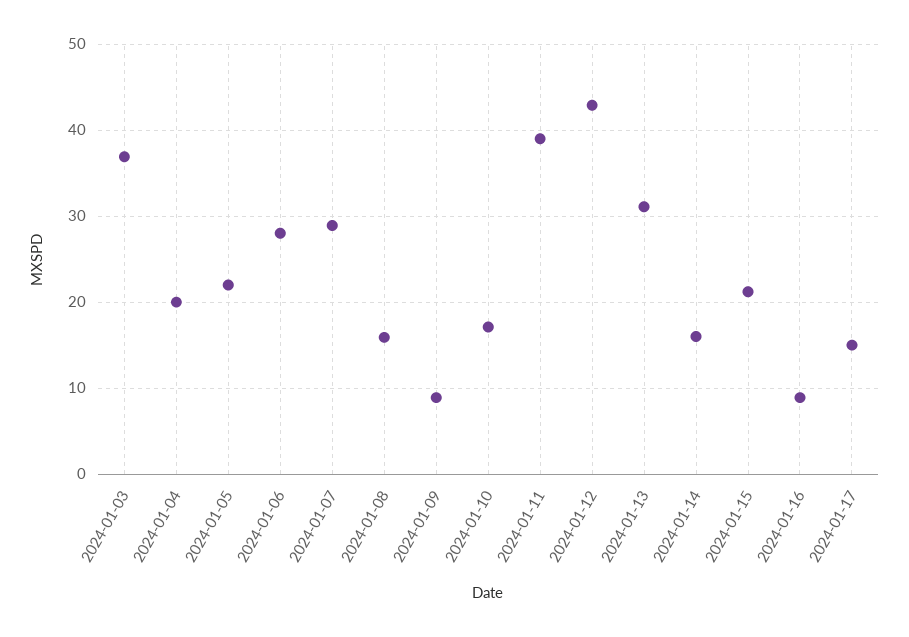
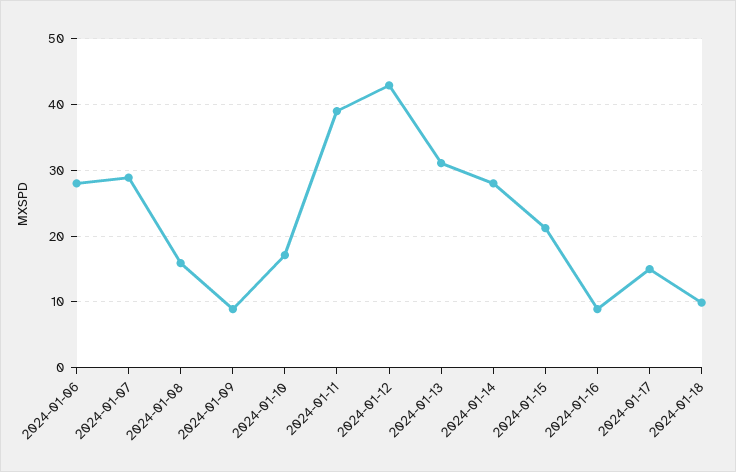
2024-01-03: 37 -> none
2024-01-04: 20 -> none
2024-01-05: 22 -> none
2024-01-14: 16 -> 28
2024-01-18: none -> 10

